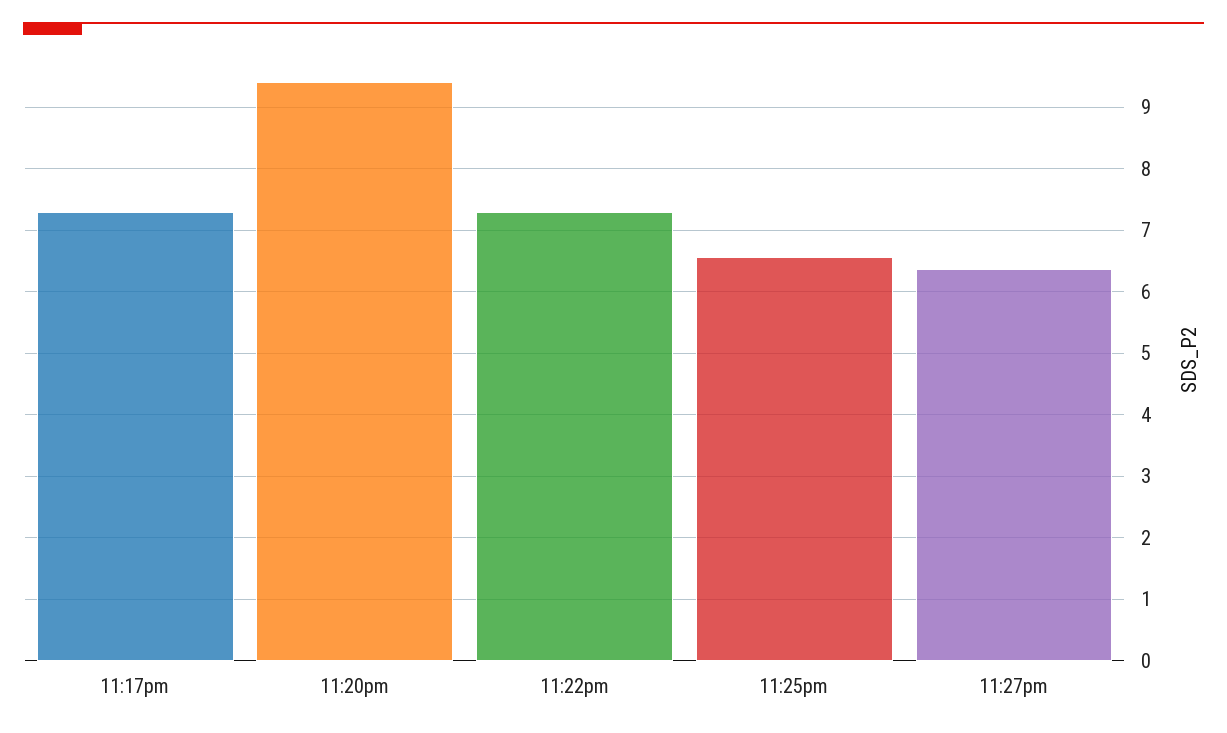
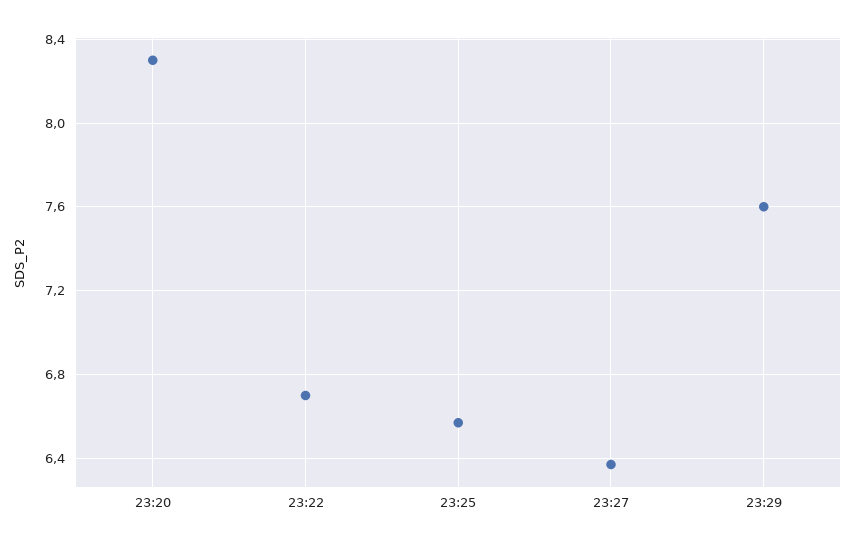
11:17pm: 7.3 -> none
11:20pm: 9.4 -> 8.3
11:22pm: 7.3 -> 6.7
23:29: none -> 7.6

